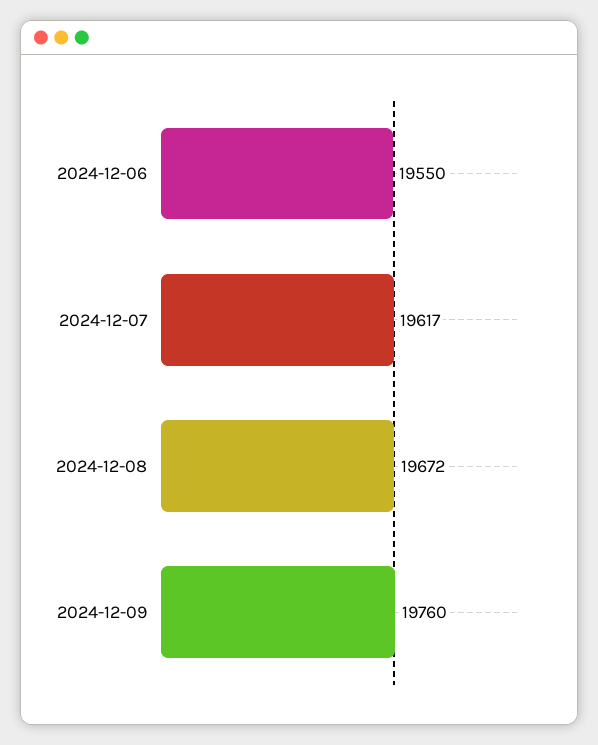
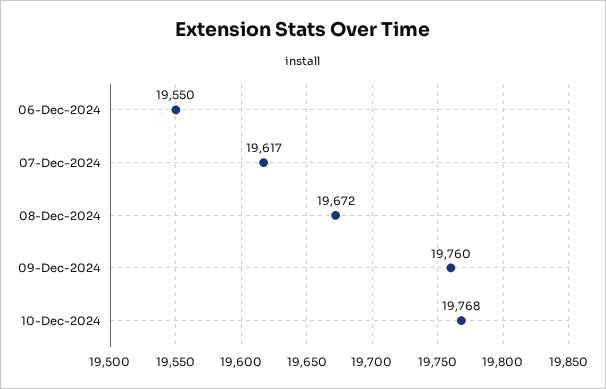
10-Dec-2024: none -> 19768

